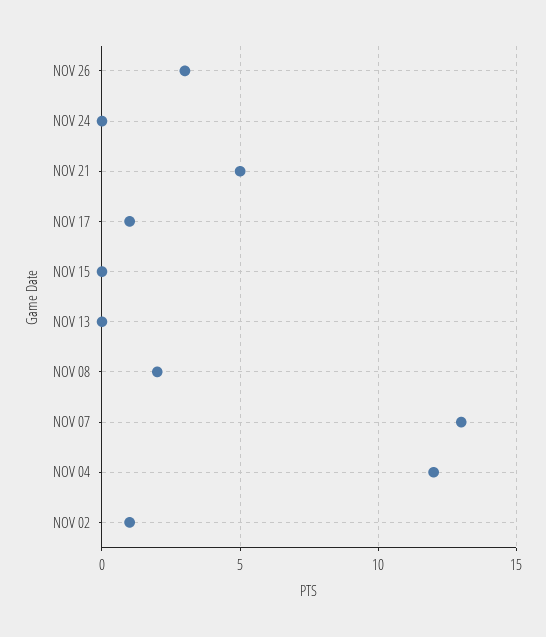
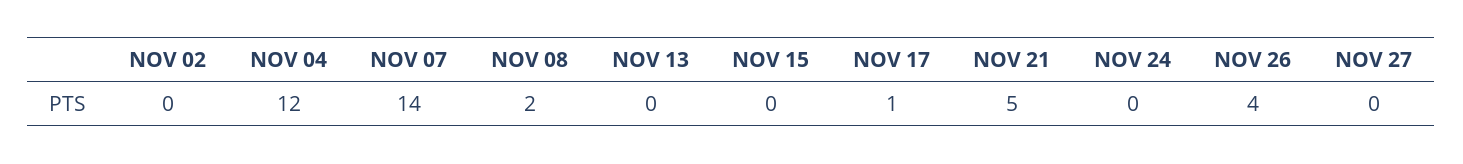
NOV 26: 3 -> 4
NOV 07: 13 -> 14
NOV 02: 1 -> 0
NOV 27: none -> 0

